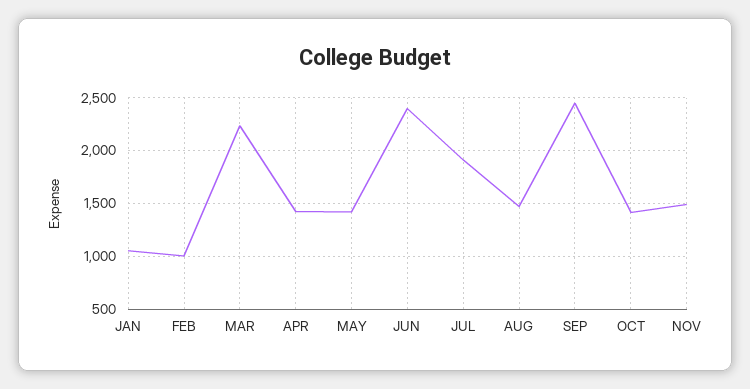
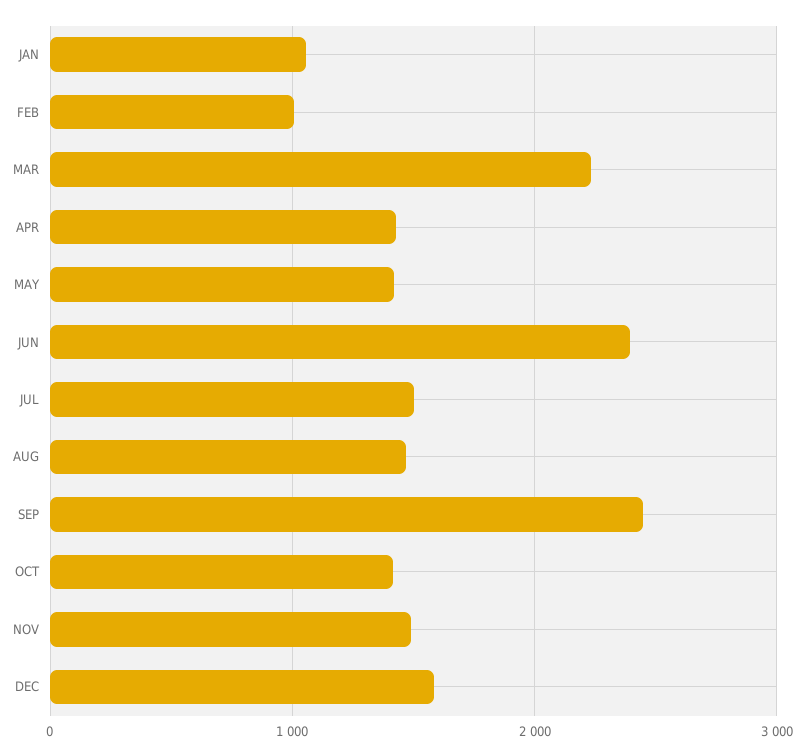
JUL: 1900 -> 1500
DEC: none -> 1600

